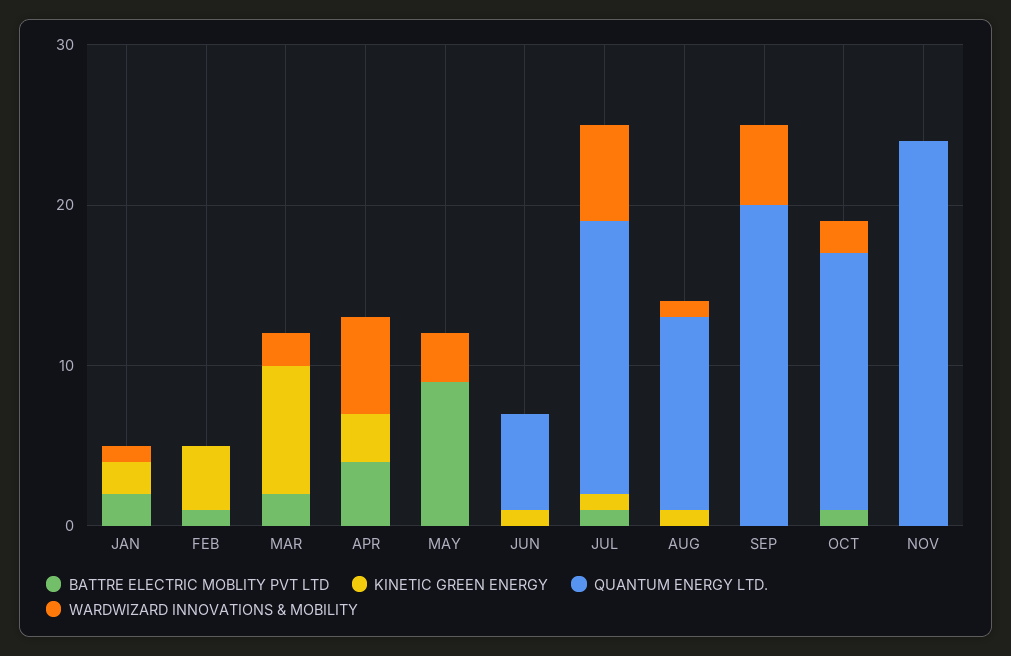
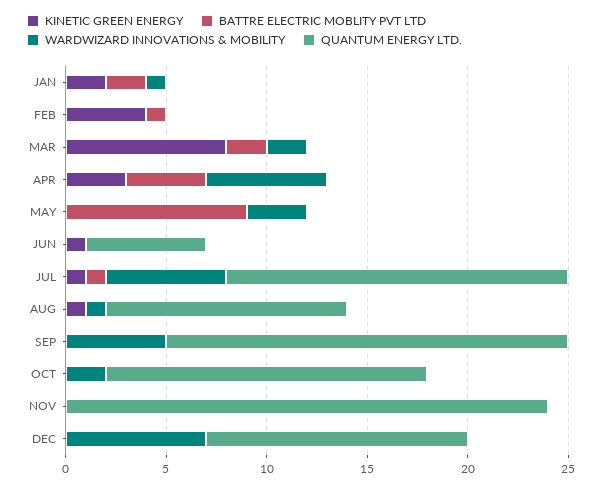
BATTRE ELECTRIC MOBLITY PVT LTD, OCT: 1 -> 0
KINETIC GREEN ENERGY, DEC: none -> 0
BATTRE ELECTRIC MOBLITY PVT LTD, DEC: none -> 0
WARDWIZARD INNOVATIONS & MOBILITY, DEC: none -> 7
QUANTUM ENERGY LTD., DEC: none -> 13

